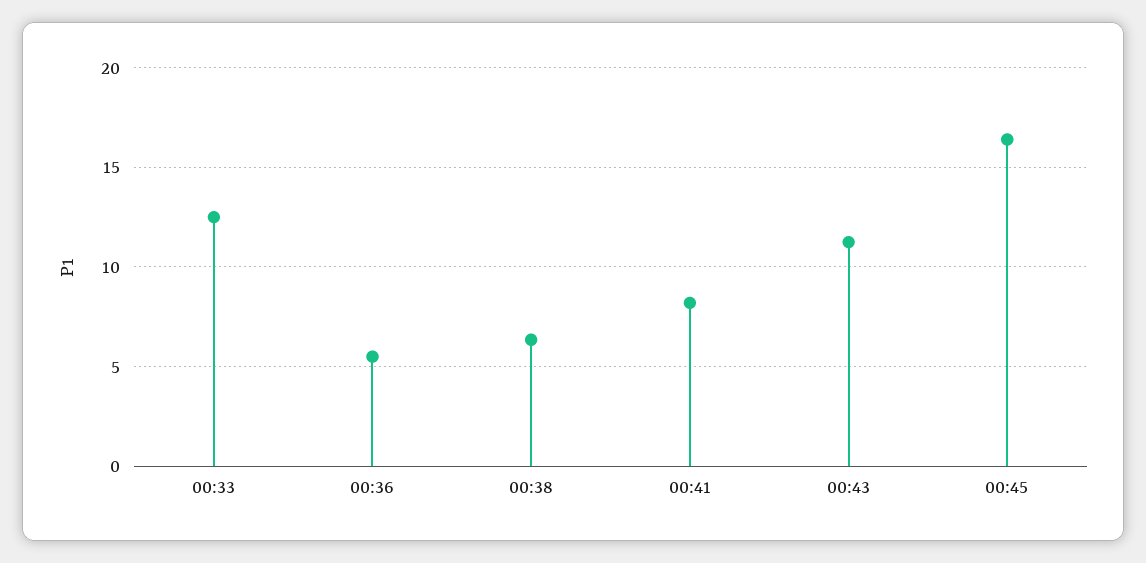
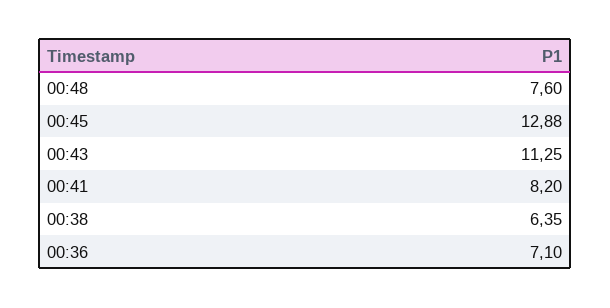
00:33: 12.5 -> none
00:36: 5.5 -> 7.1
00:45: 16.5 -> 12.88
00:48: none -> 7.6

